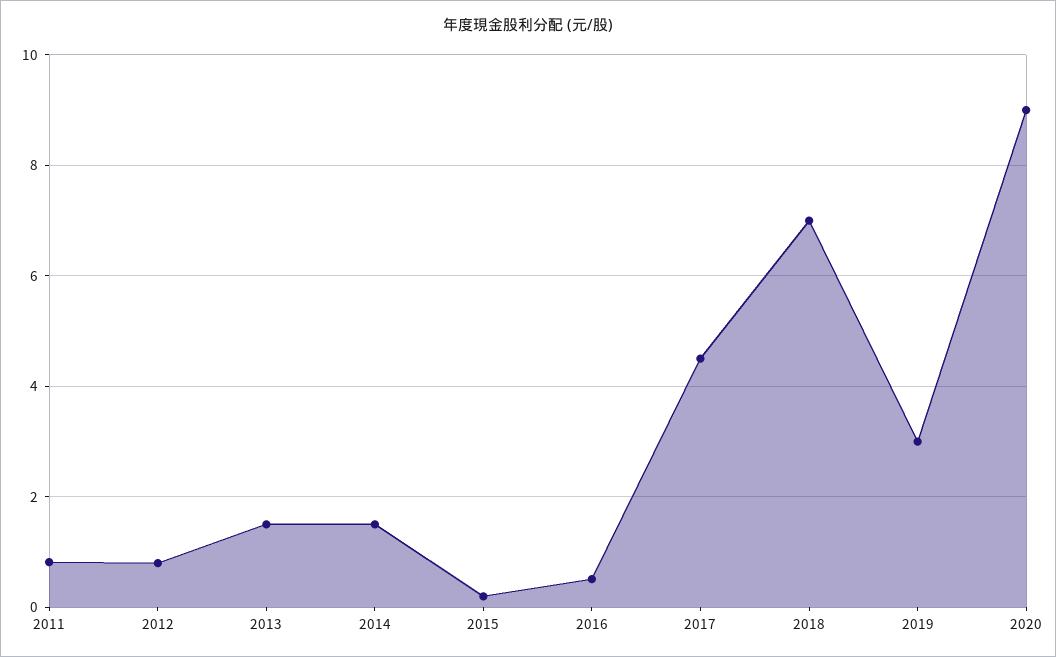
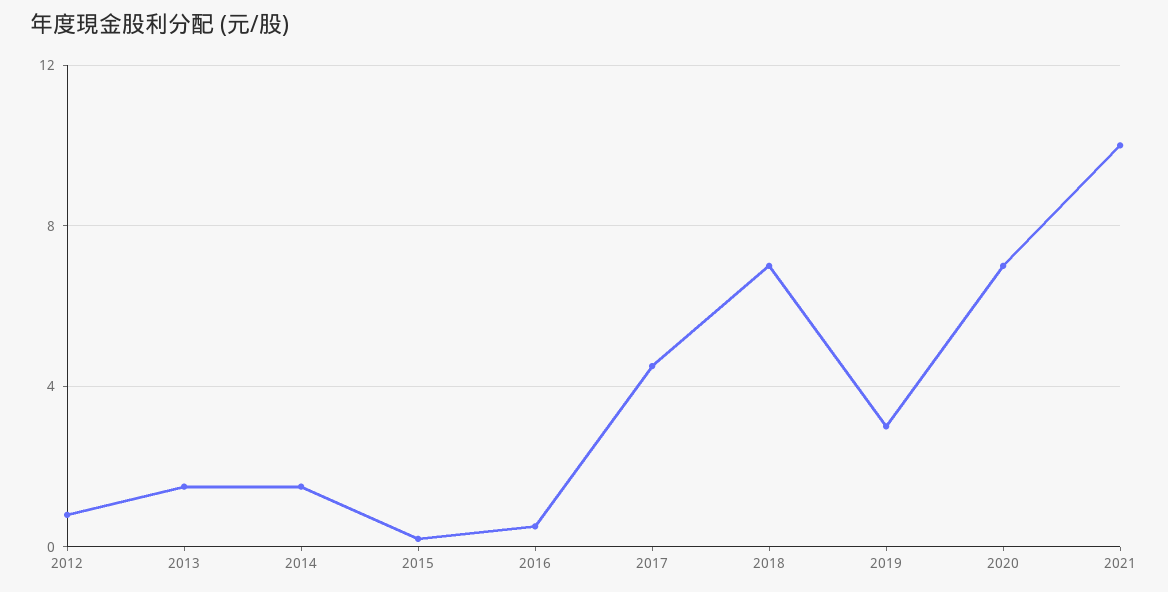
2011: 0.8 -> none
2020: 9 -> 7
2021: none -> 10

